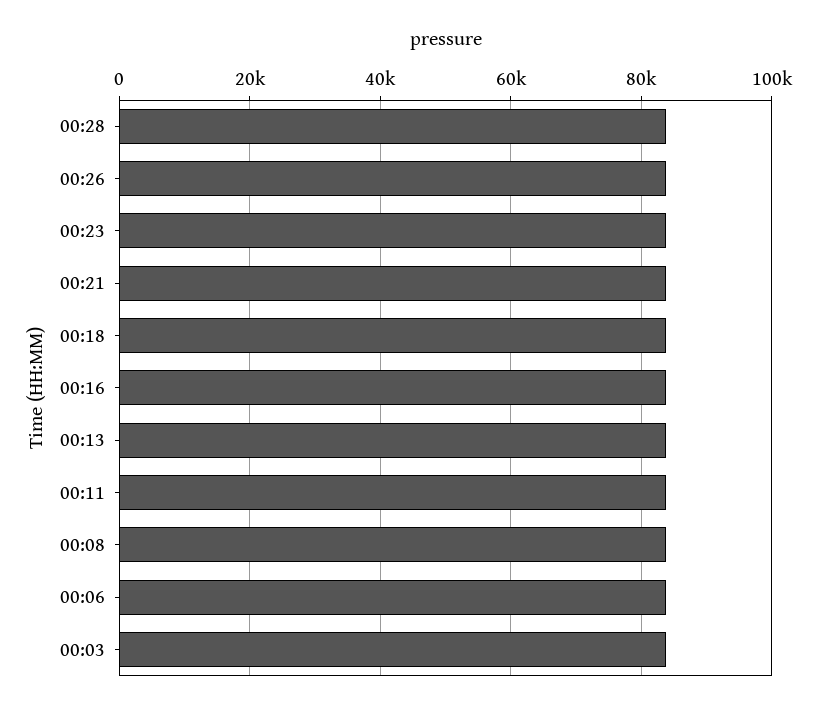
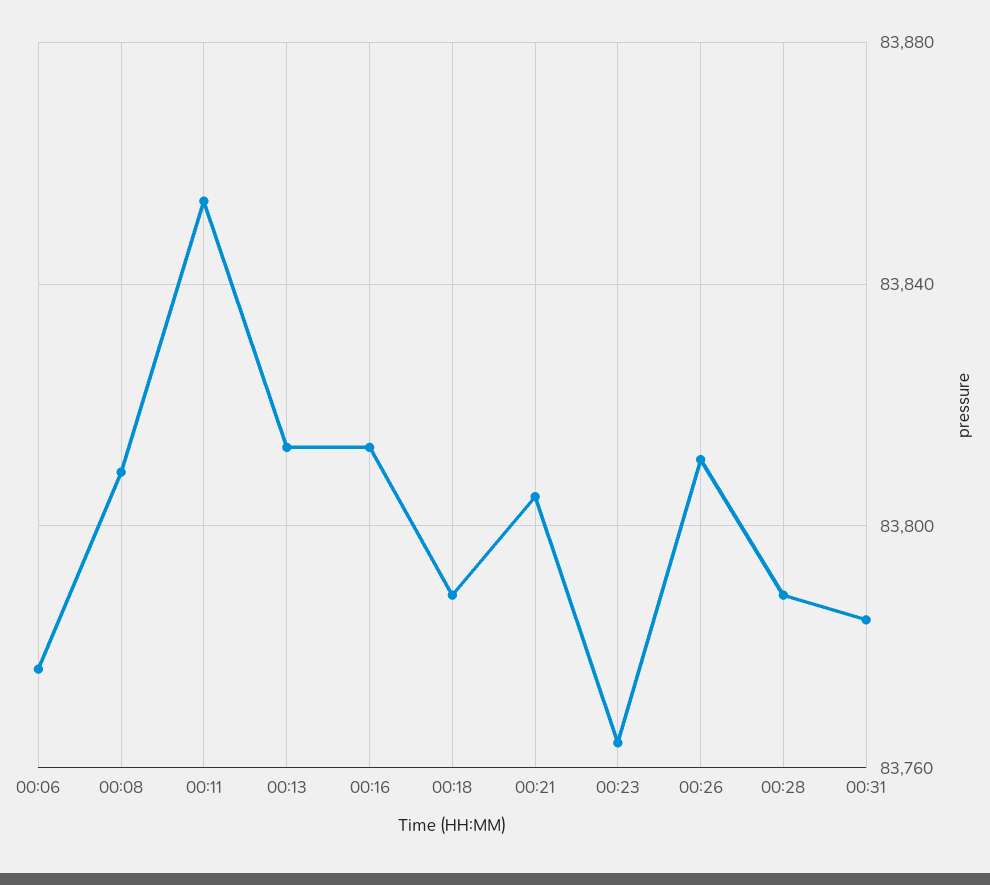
00:03: 84000 -> none
00:31: none -> 83785

